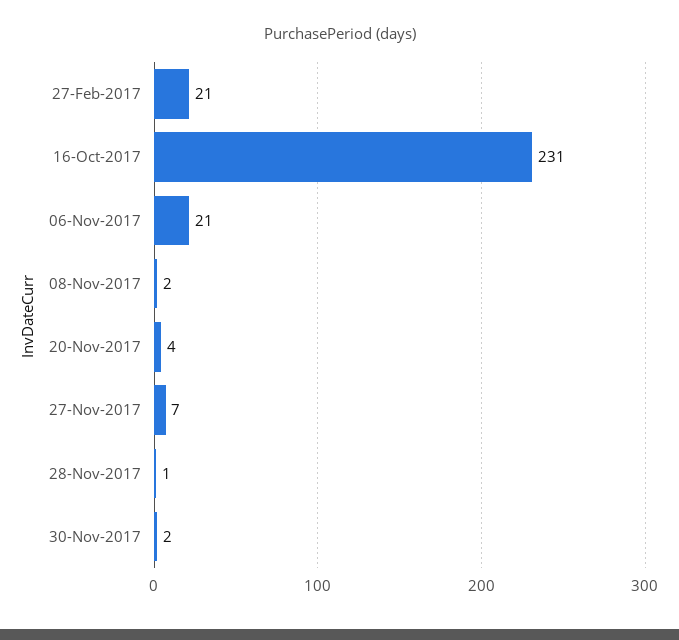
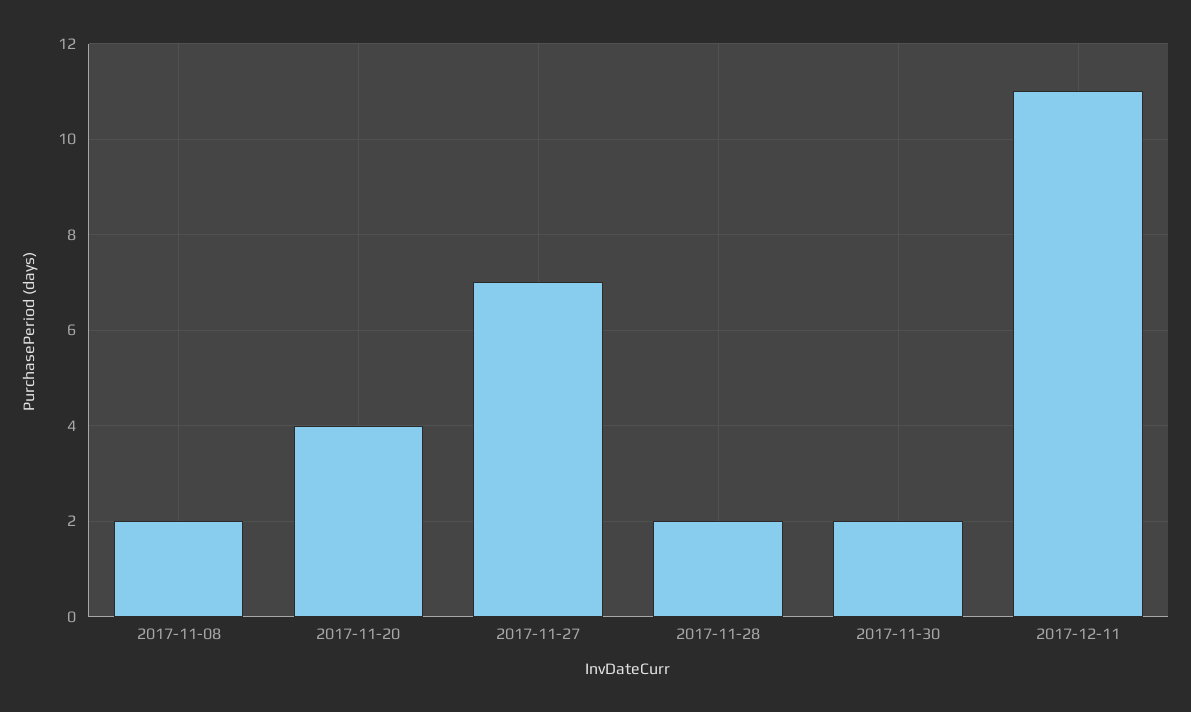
27-Feb-2017: 21 -> none
16-Oct-2017: 231 -> none
06-Nov-2017: 21 -> none
28-Nov-2017: 1 -> 2
2017-12-11: none -> 11

